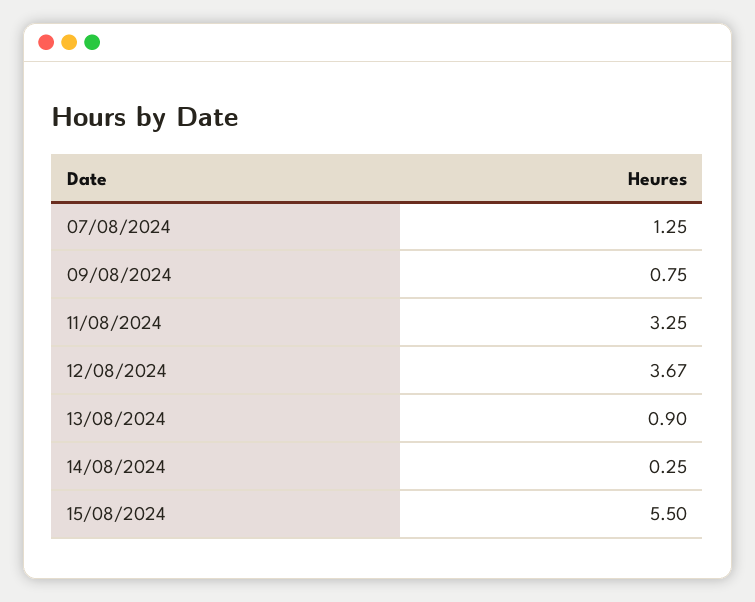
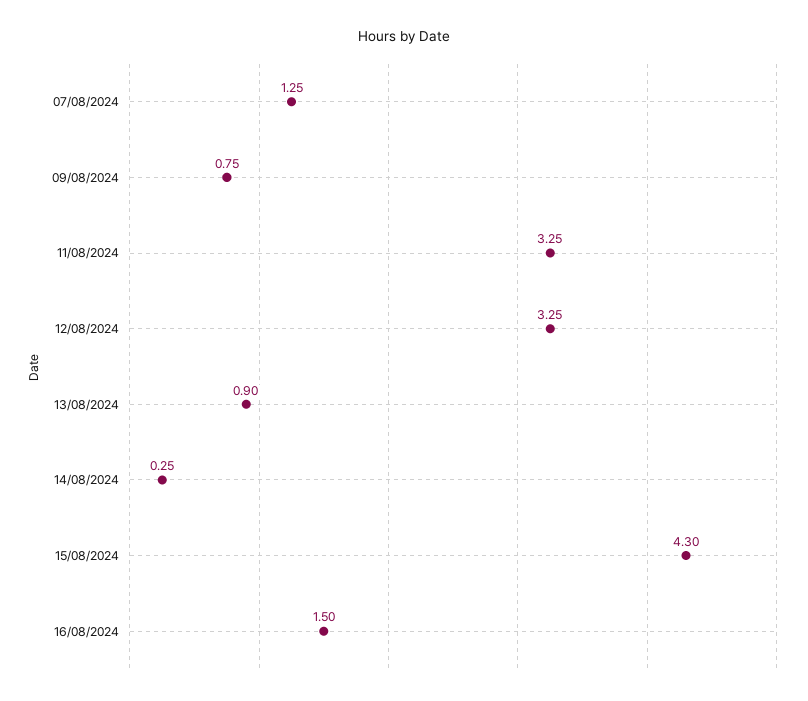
12/08/2024: 3.67 -> 3.25
15/08/2024: 5.5 -> 4.3
16/08/2024: none -> 1.5

